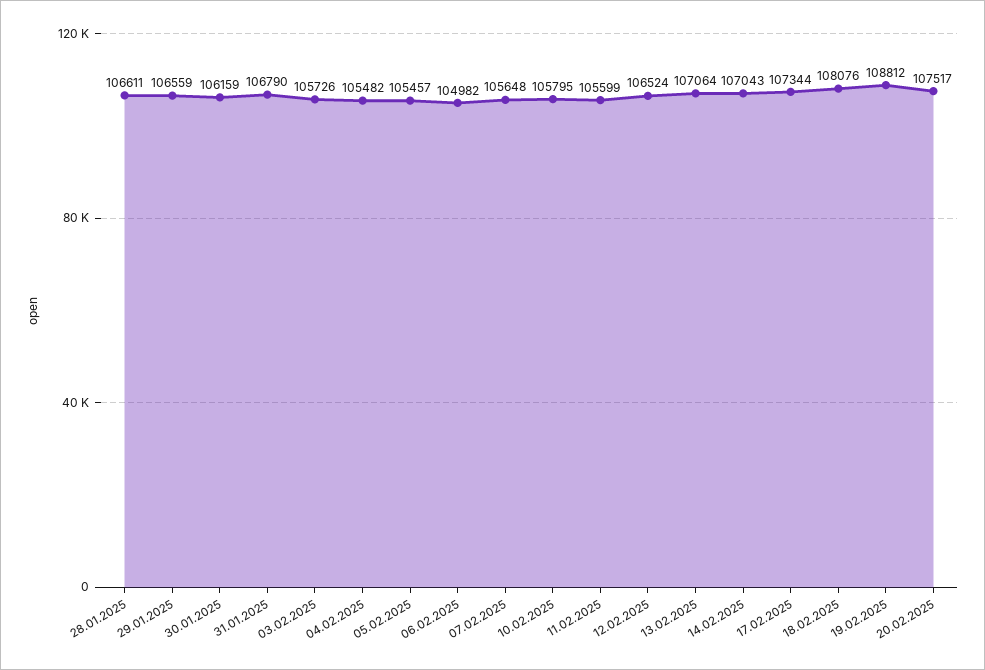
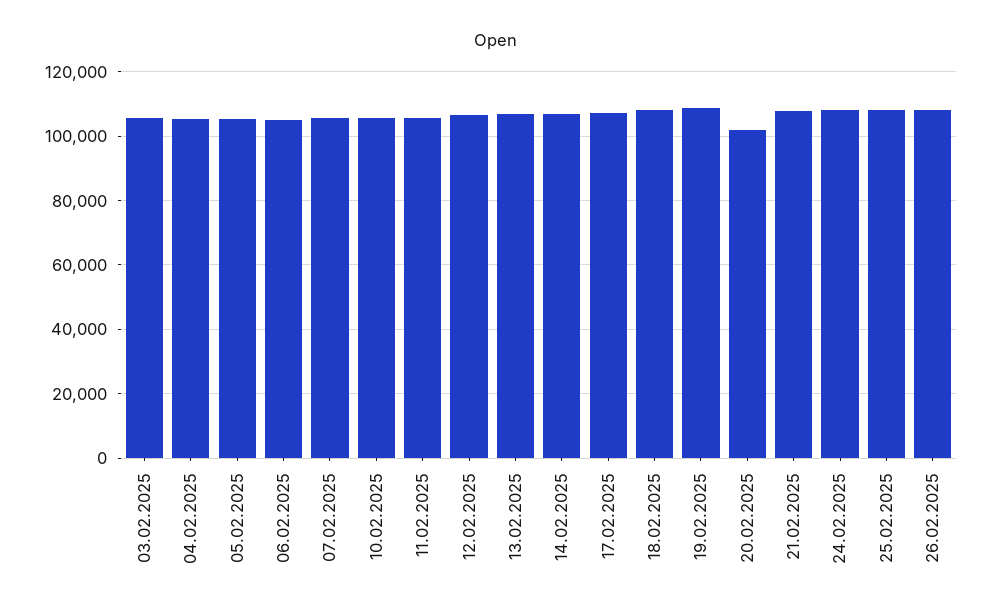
28.01.2025: 106611 -> none
29.01.2025: 106559 -> none
30.01.2025: 106159 -> none
31.01.2025: 106790 -> none
20.02.2025: 107517 -> 102000
21.02.2025: none -> 108000
24.02.2025: none -> 108000
25.02.2025: none -> 108000
26.02.2025: none -> 108000

